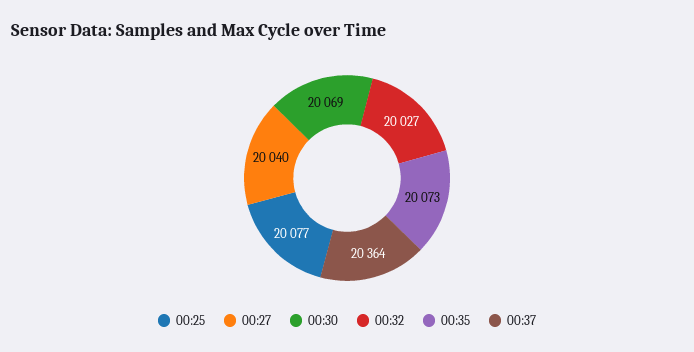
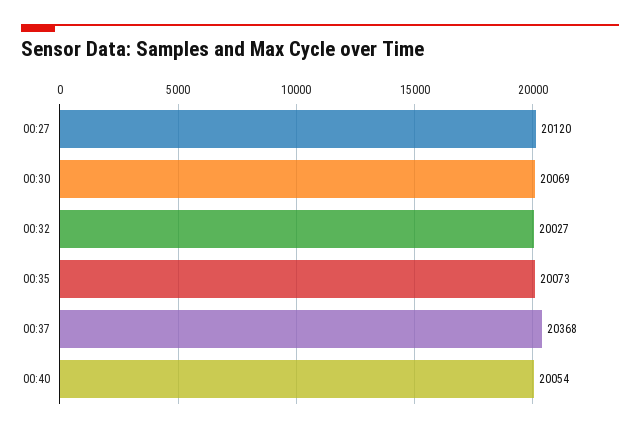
00:25: 20077 -> none
00:27: 20040 -> 20120
00:37: 20364 -> 20368
00:40: none -> 20054

